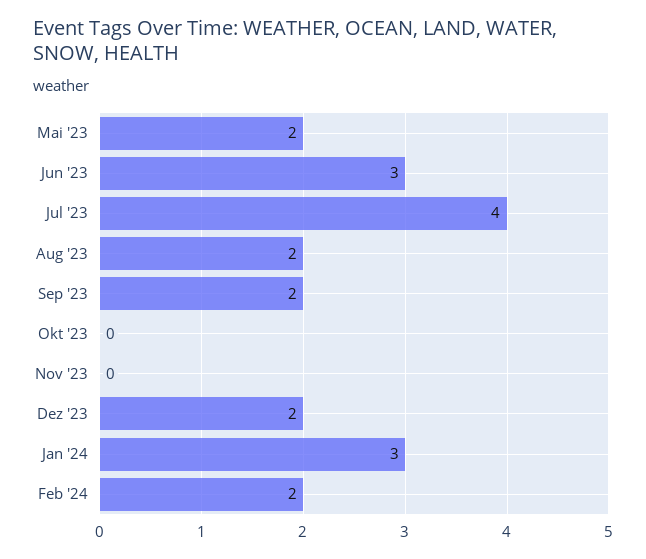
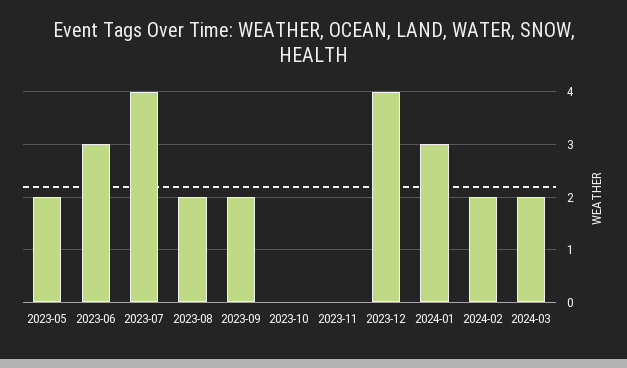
Dez '23: 2 -> 4
2024-03: none -> 2

